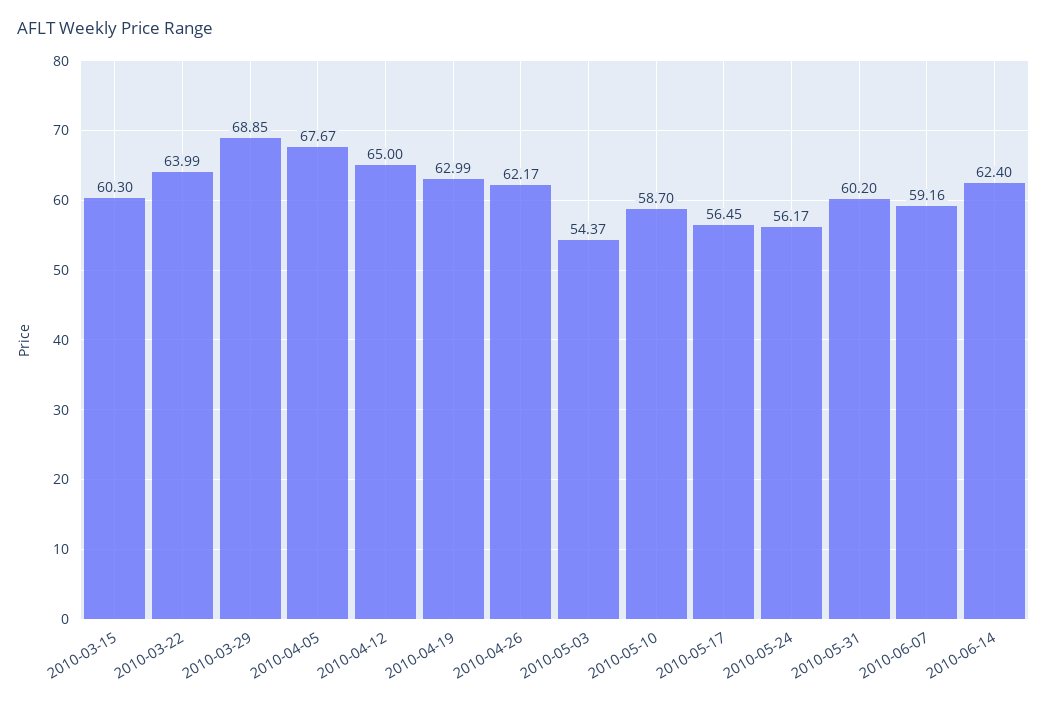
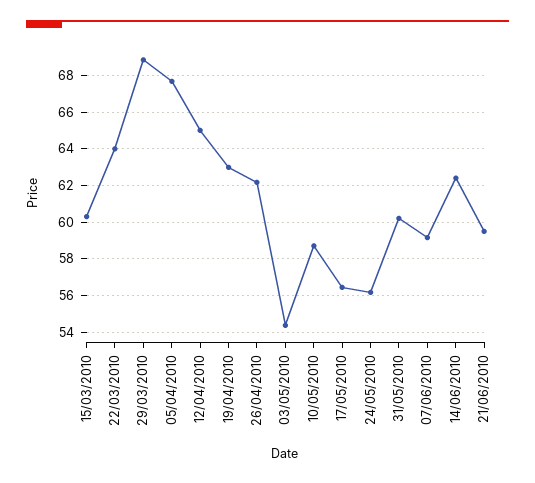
21/06/2010: none -> 59.5

